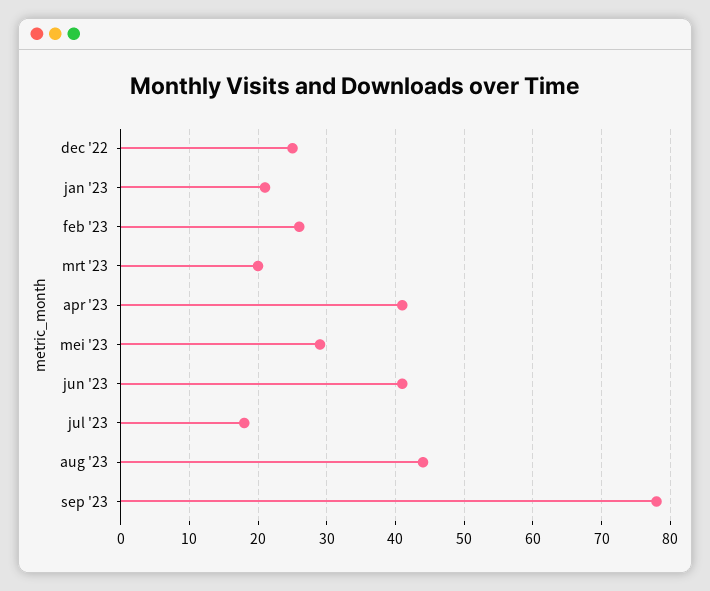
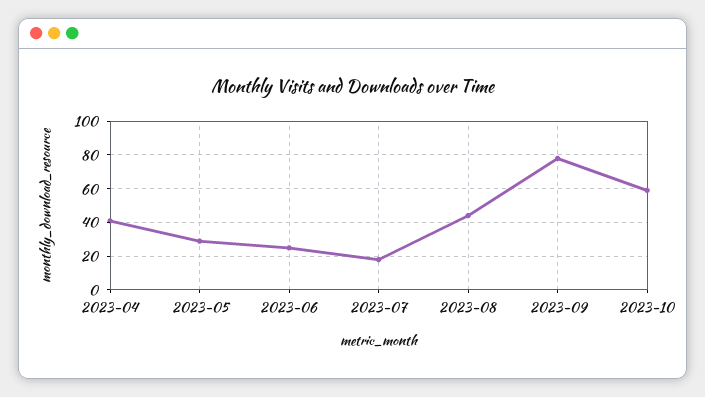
dec '22: 25 -> none
jan '23: 21 -> none
feb '23: 26 -> none
mrt '23: 20 -> none
jun '23: 41 -> 25
2023-10: none -> 60

